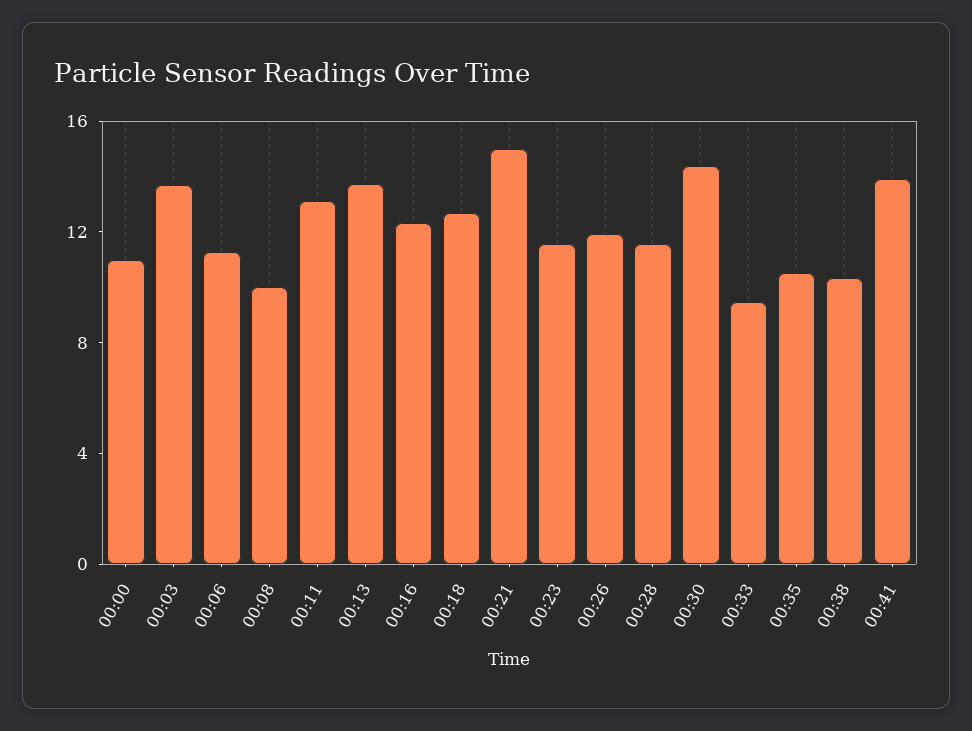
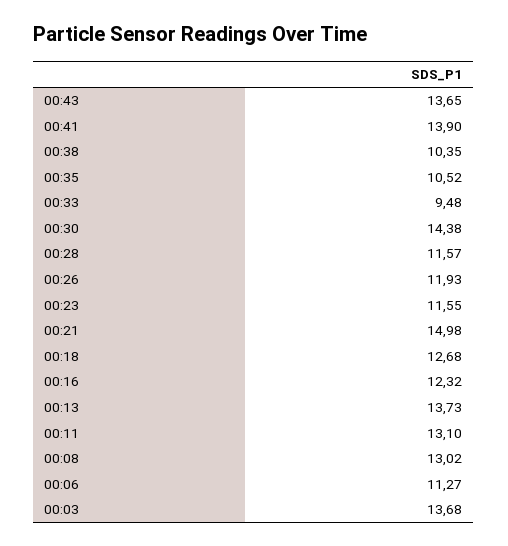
00:00: 11 -> none
00:08: 10 -> 13.02
00:43: none -> 13.65

